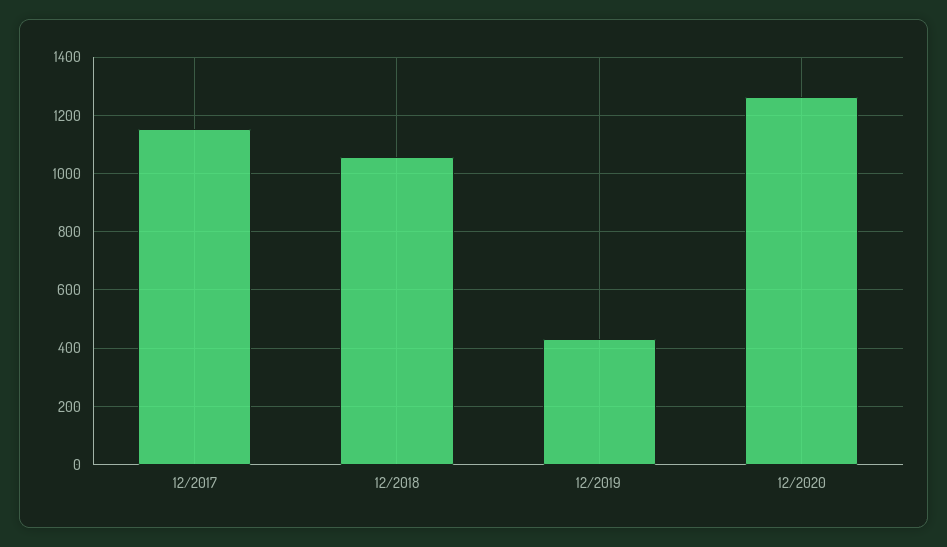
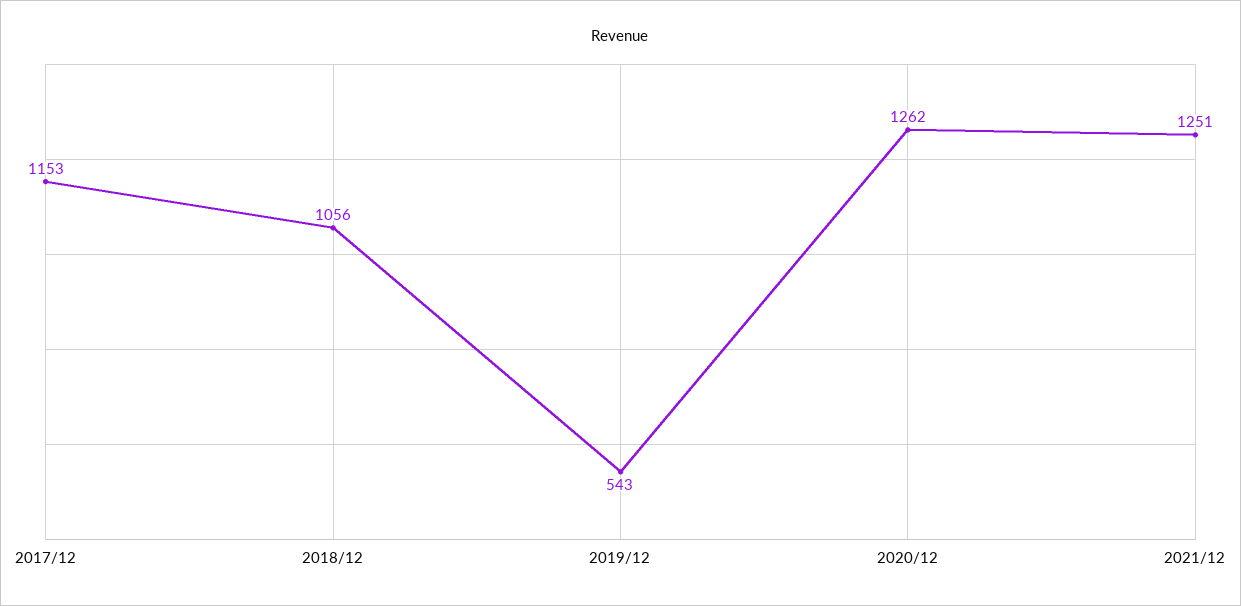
12/2019: 425 -> 543
2021/12: none -> 1251

